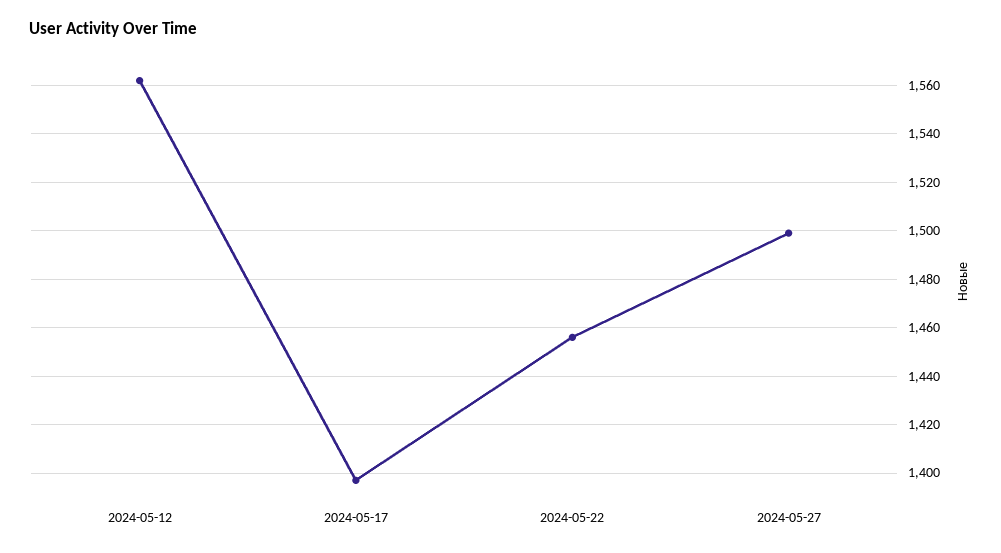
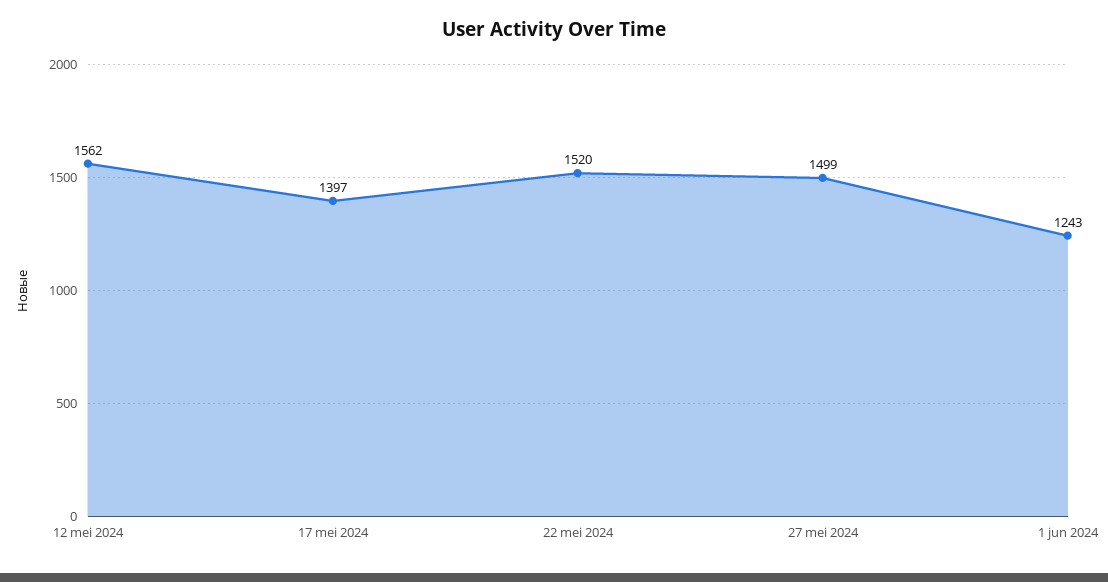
2024-05-22: 1455 -> 1520
1 jun 2024: none -> 1243

